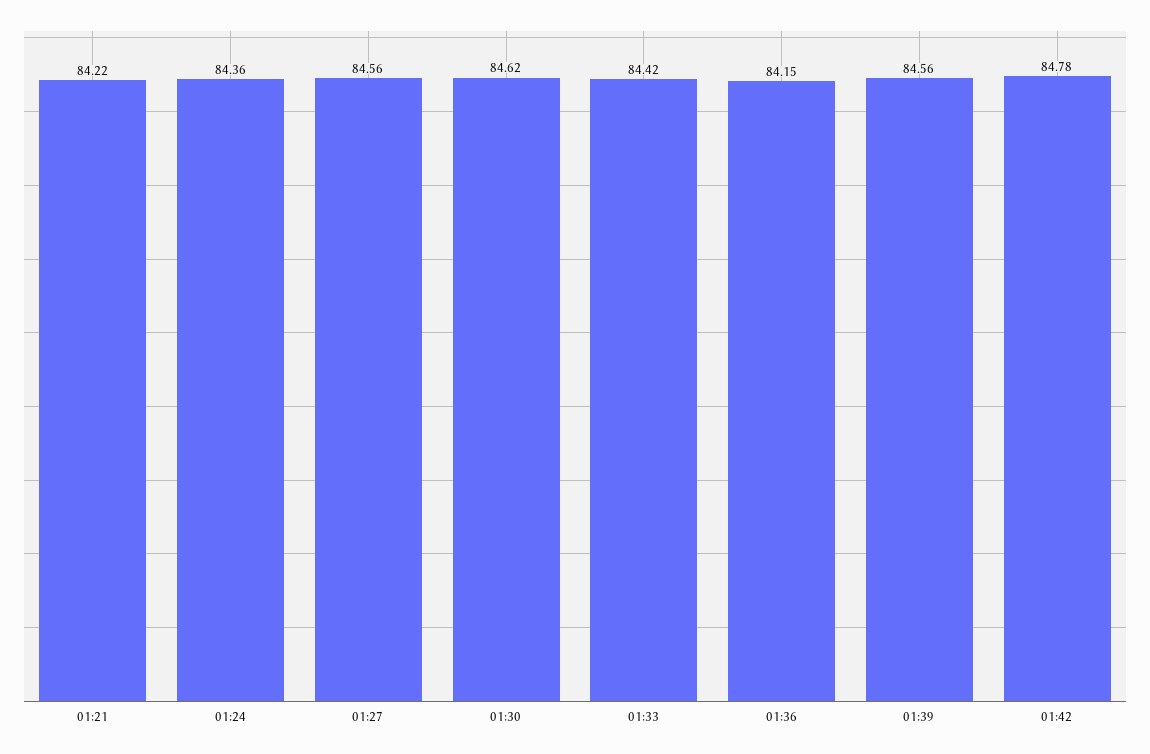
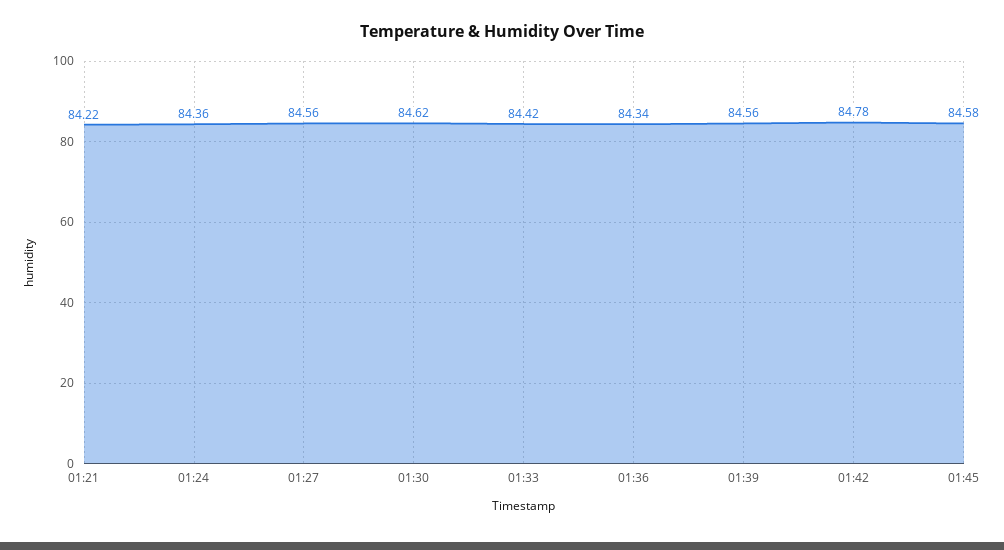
01:36: 84.15 -> 84.34
01:45: none -> 84.58

